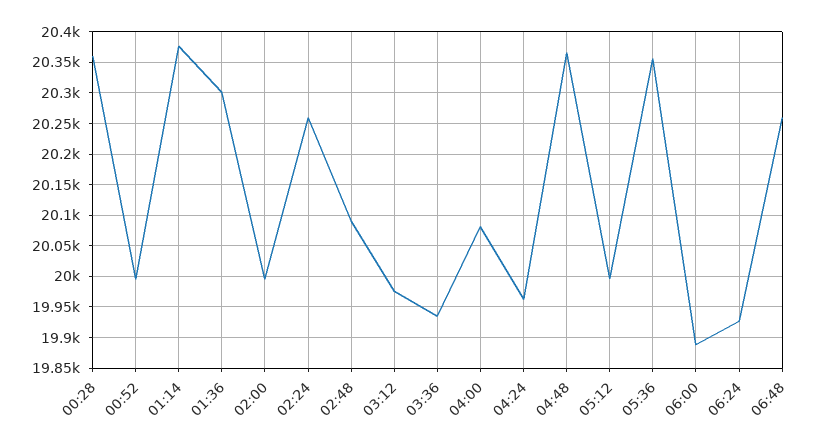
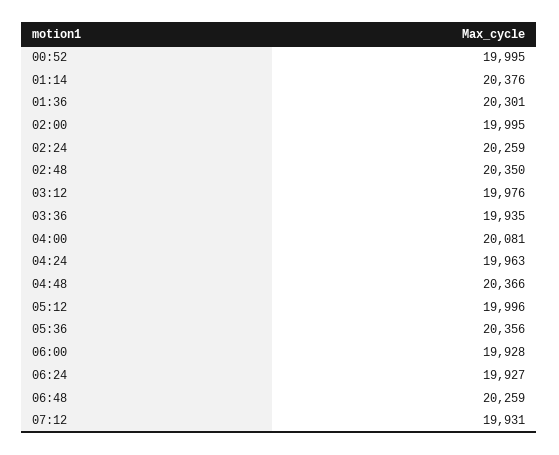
00:28: 20360 -> none
02:48: 20090 -> 20350
06:00: 19890 -> 19928
07:12: none -> 19931

